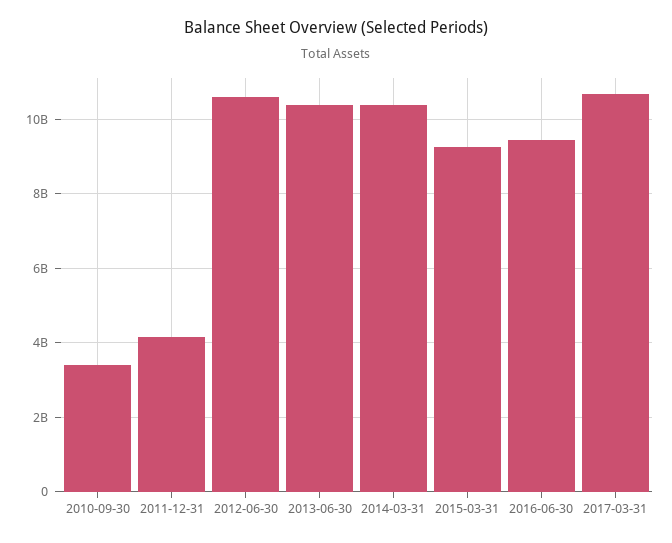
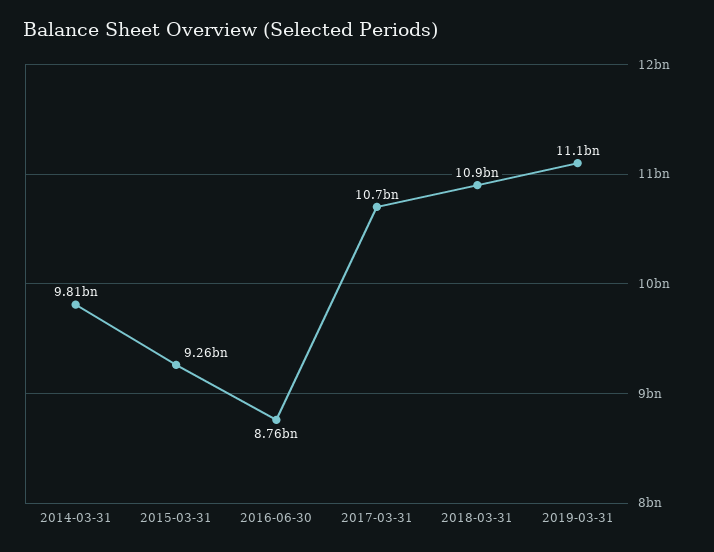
2010-09-30: 3400000000 -> none
2011-12-31: 4200000000 -> none
2012-06-30: 10600000000 -> none
2013-06-30: 10400000000 -> none
2014-03-31: 10400000000 -> 9810000000
2016-06-30: 9400000000 -> 8760000000
2018-03-31: none -> 10900000000
2019-03-31: none -> 11100000000

